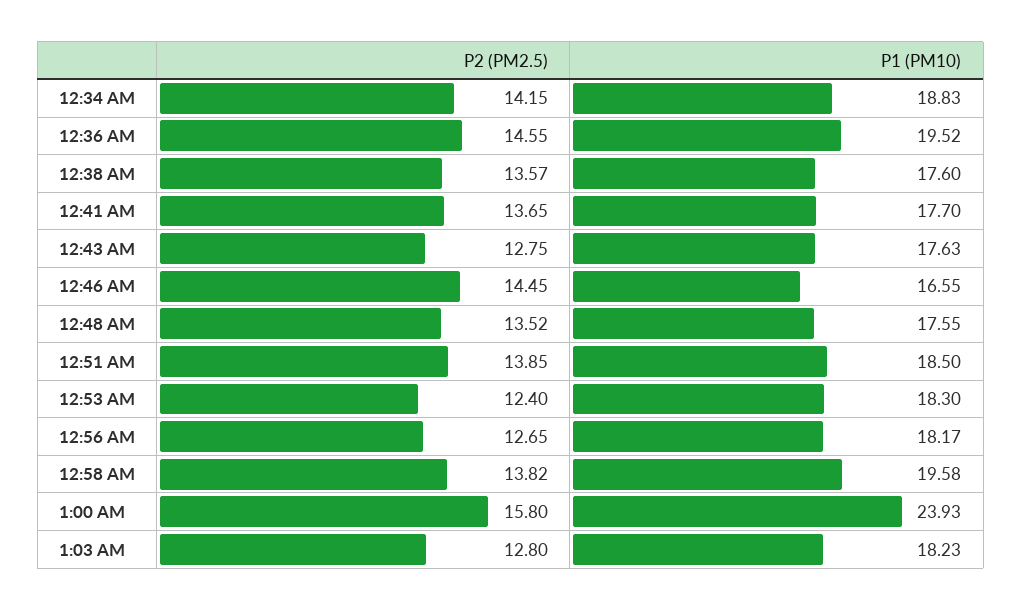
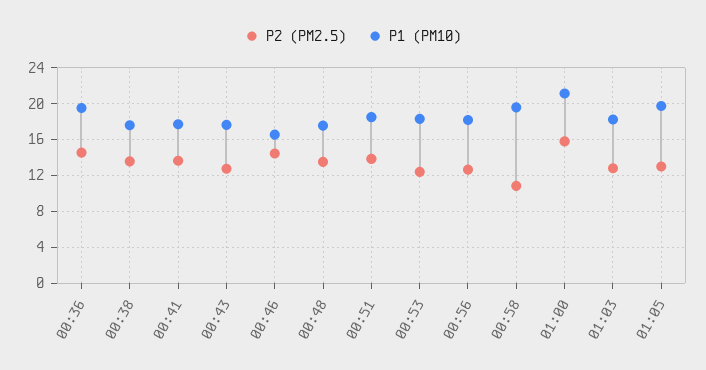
P2 (PM2.5), 12:34 AM: 14.15 -> none
P1 (PM10), 12:34 AM: 18.83 -> none
P2 (PM2.5), 12:58 AM: 13.82 -> 11
P1 (PM10), 1:00 AM: 23.93 -> 21
P2 (PM2.5), 01:05: none -> 13
P1 (PM10), 01:05: none -> 20

